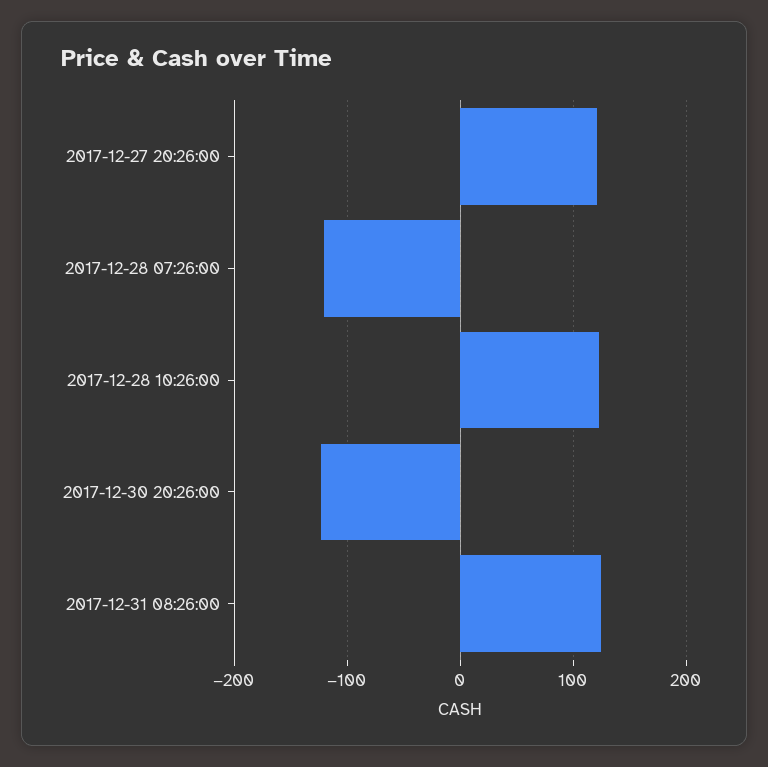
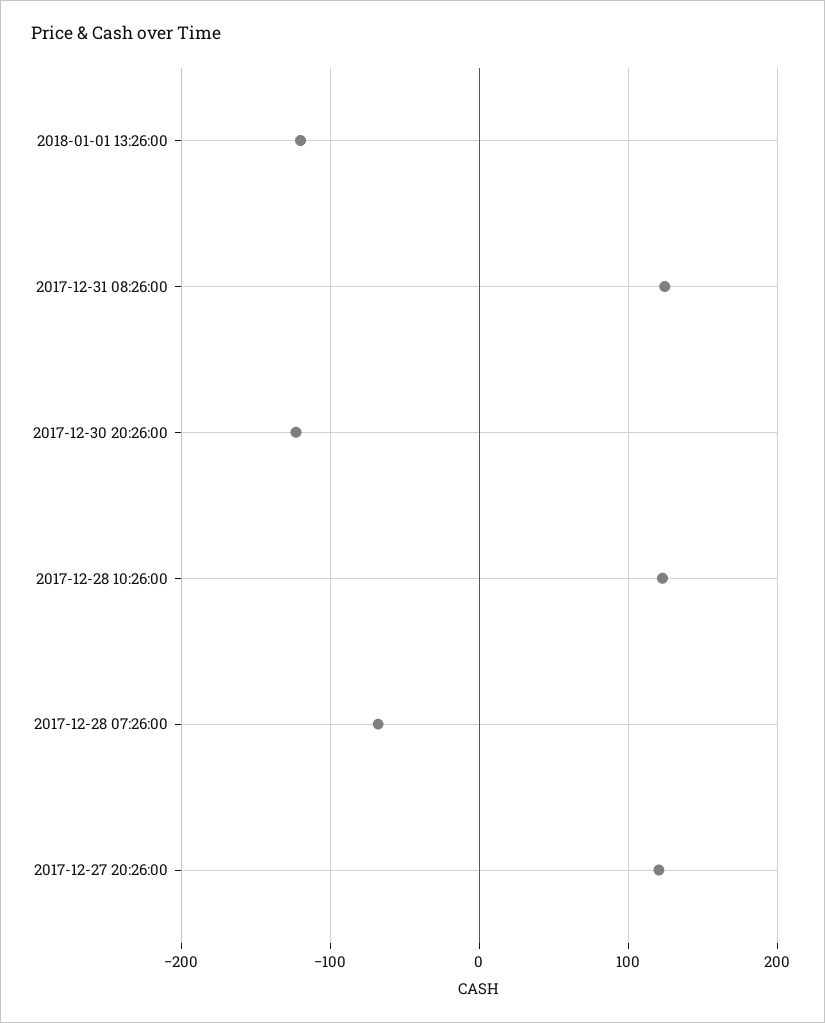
2017-12-28 07:26:00: -120 -> -70
2018-01-01 13:26:00: none -> -120

